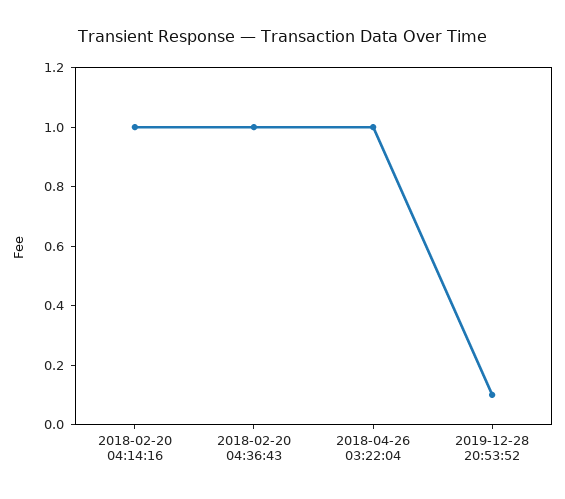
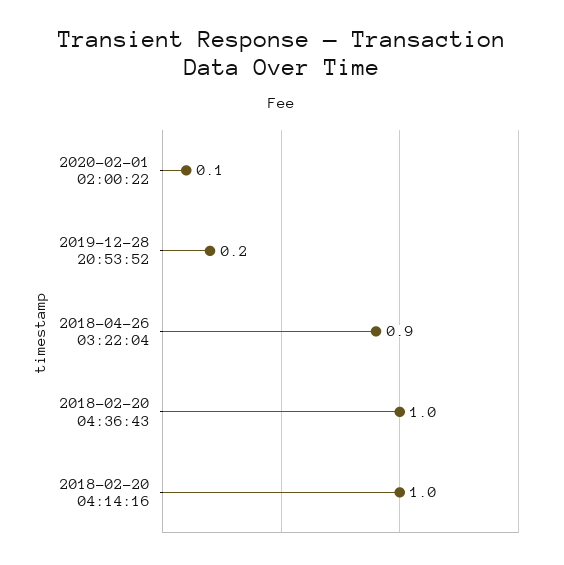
2018-04-26 03:22:04: 1 -> 0.9
2019-12-28 20:53:52: 0.1 -> 0.2
2020-02-01 02:00:22: none -> 0.1

